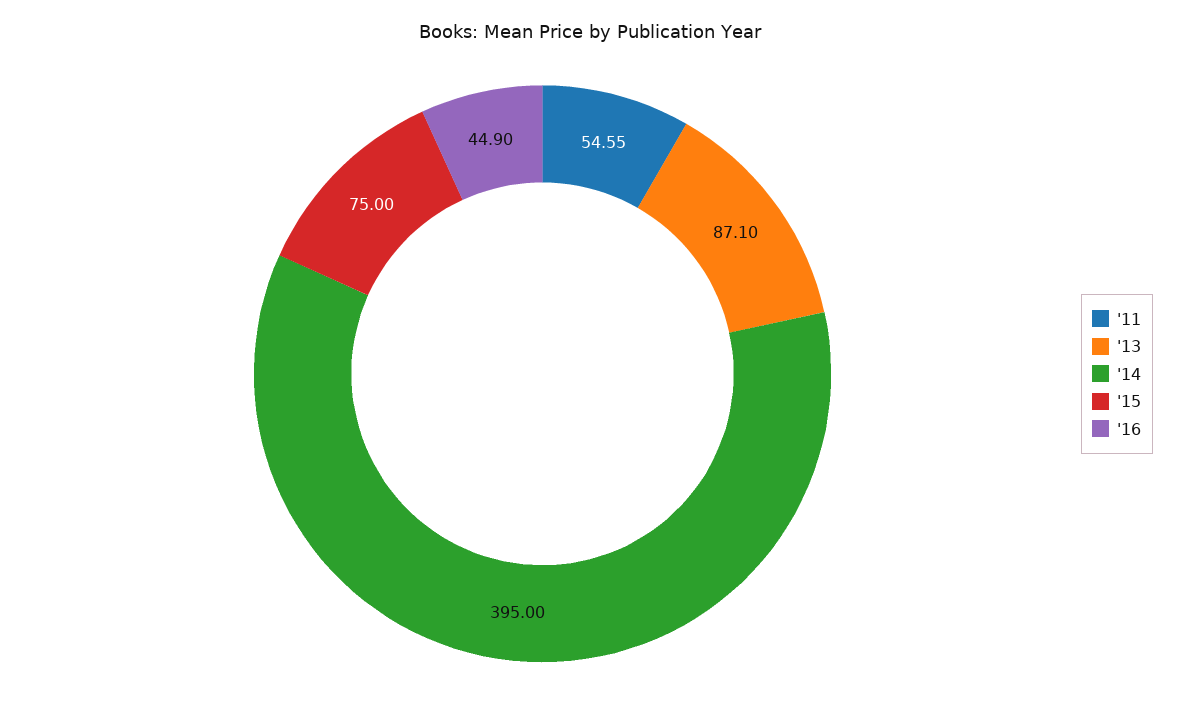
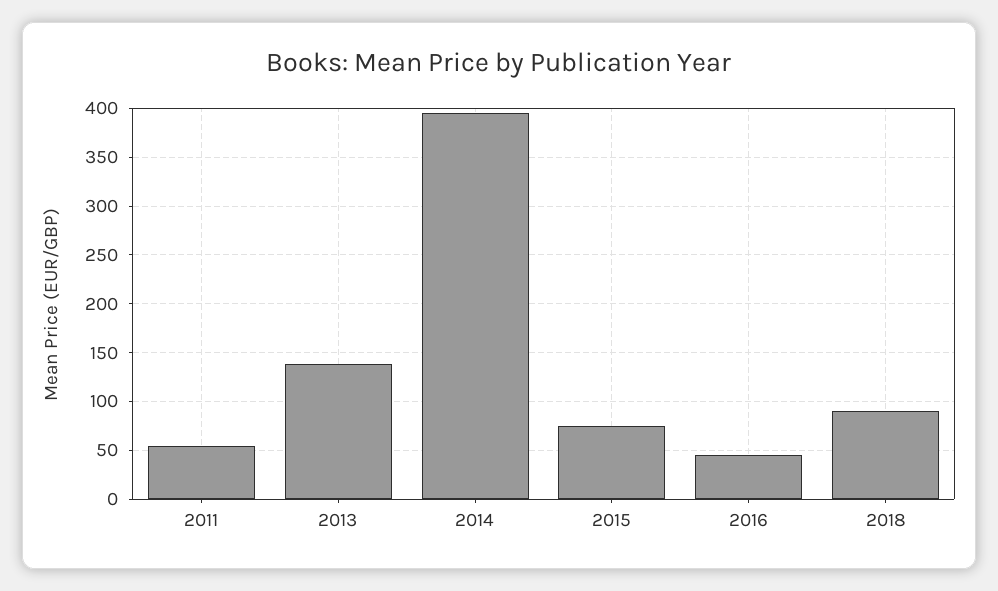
'13: 87.1 -> 140
2018: none -> 90

